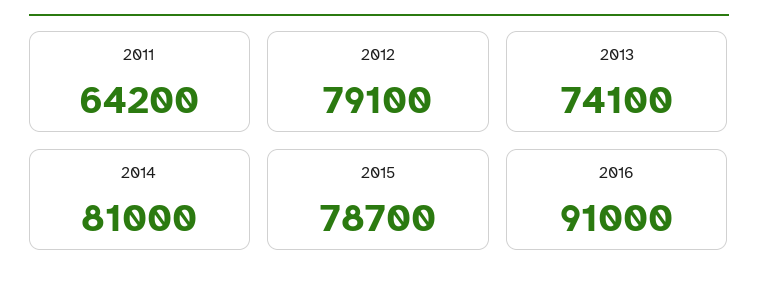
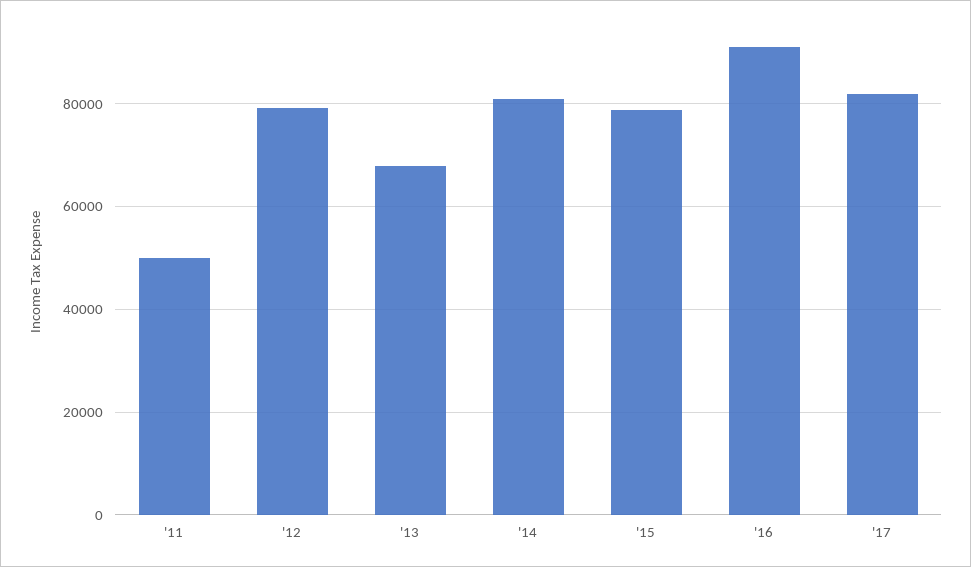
2011: 64200 -> 50000
2013: 74100 -> 68000
'17: none -> 82000

